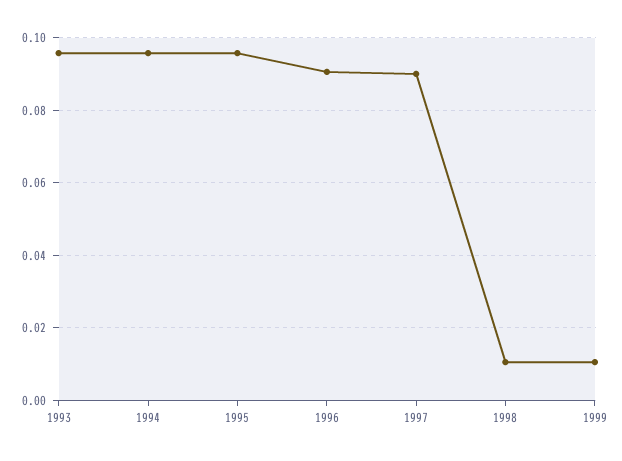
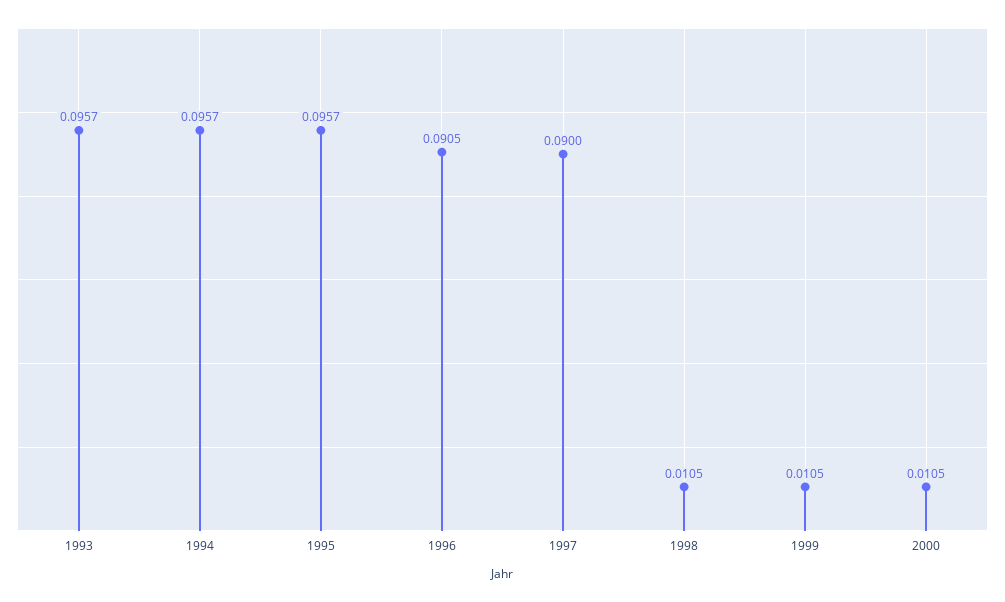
2000: none -> 0.0105

